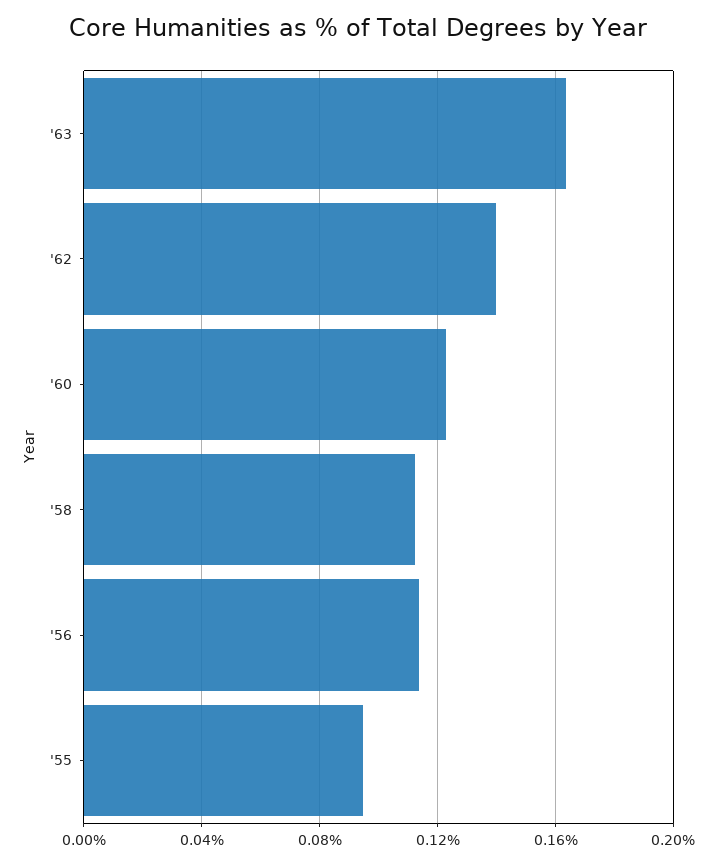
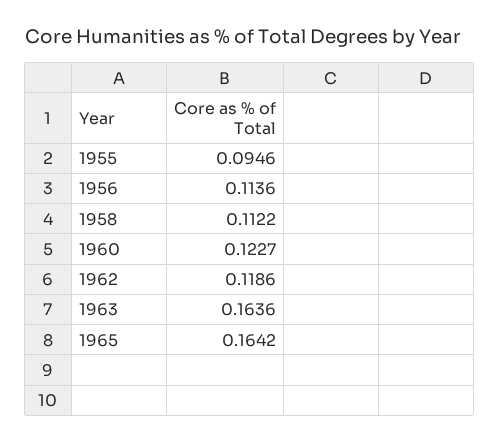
'62: 0.14 -> 0.1186
1965: none -> 0.1642

